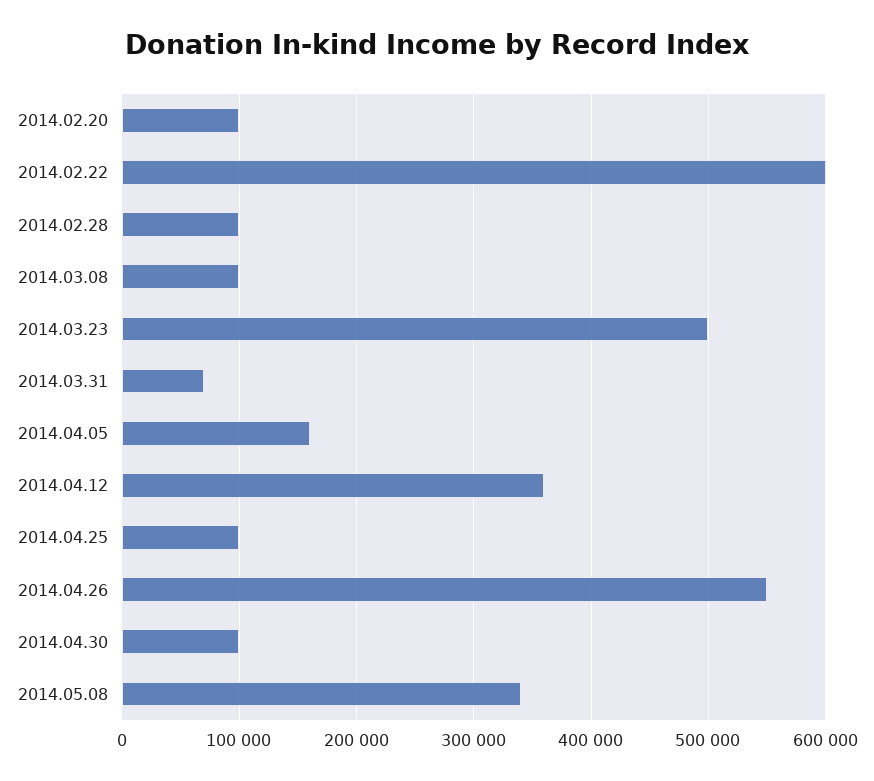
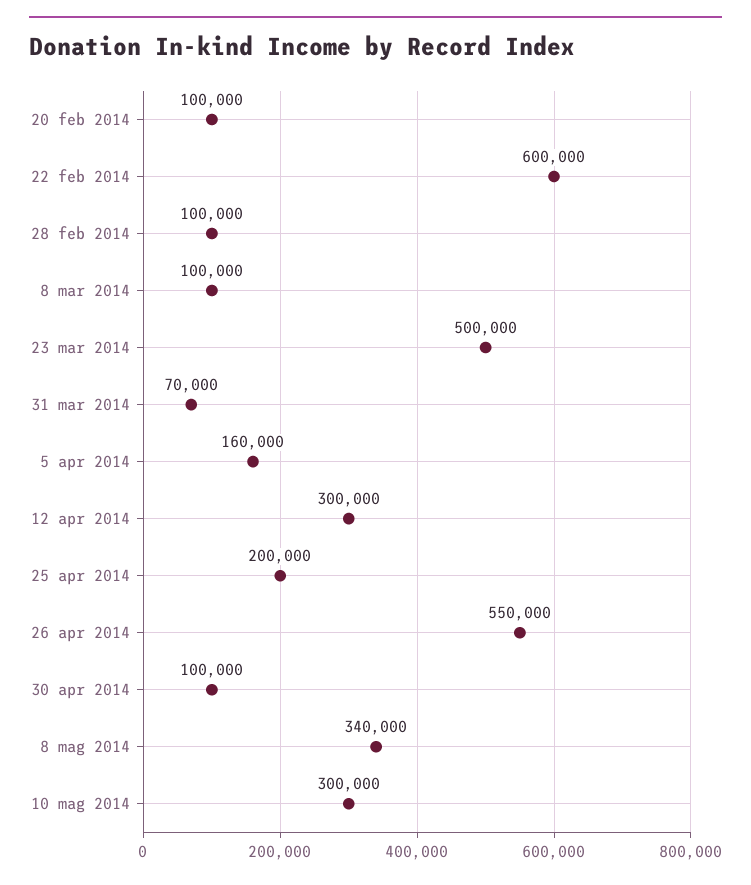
2014.04.12: 360000 -> 300000
2014.04.25: 100000 -> 200000
10 mag 2014: none -> 300000

